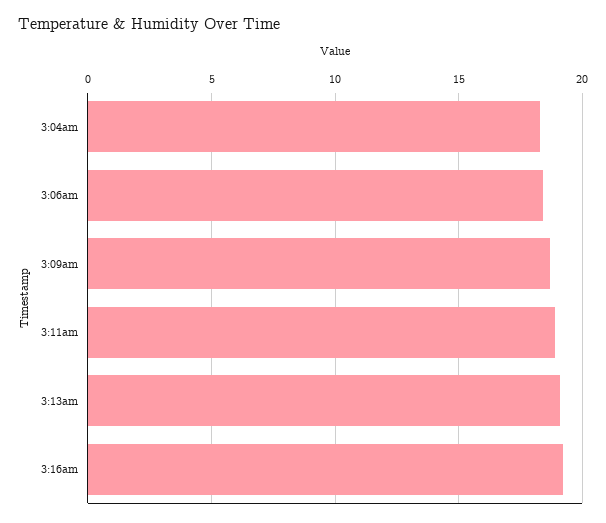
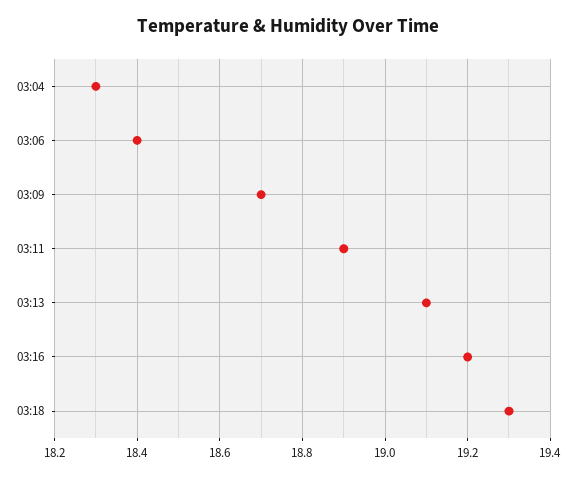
03:18: none -> 19.3

